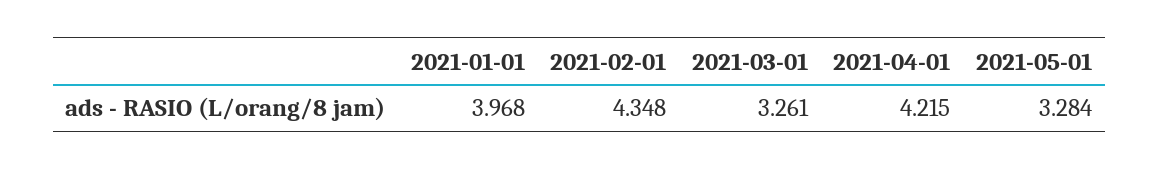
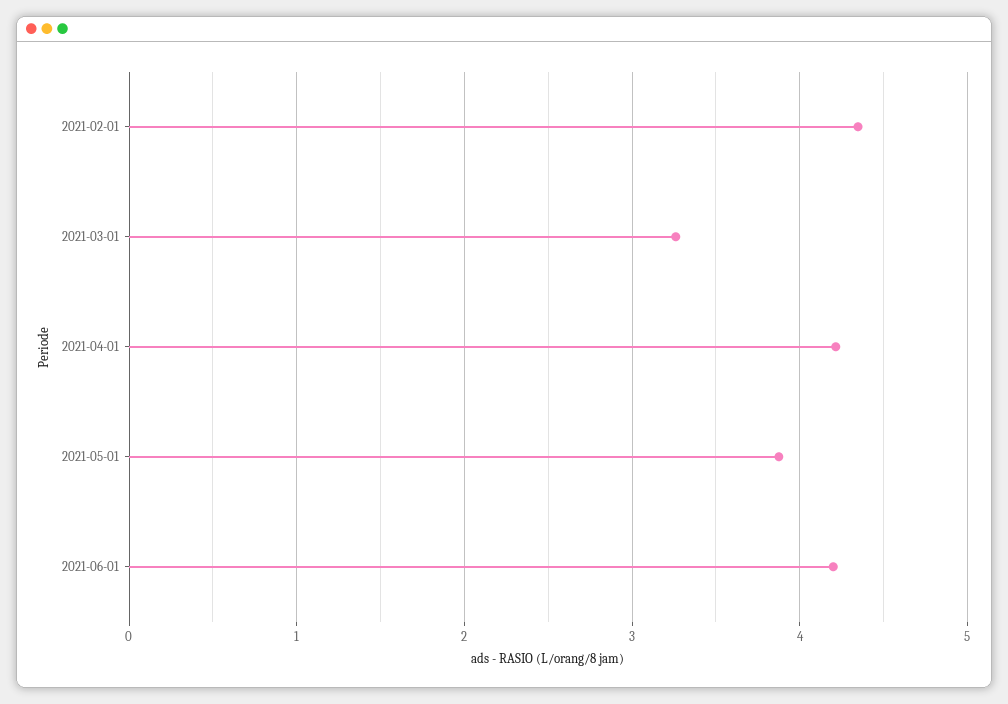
2021-01-01: 3.968 -> none
2021-05-01: 3.284 -> 3.9
2021-06-01: none -> 4.2

